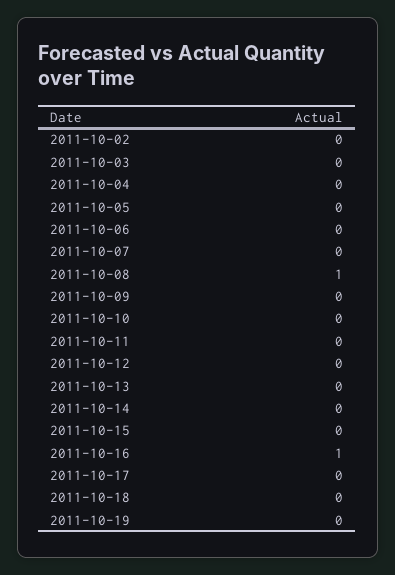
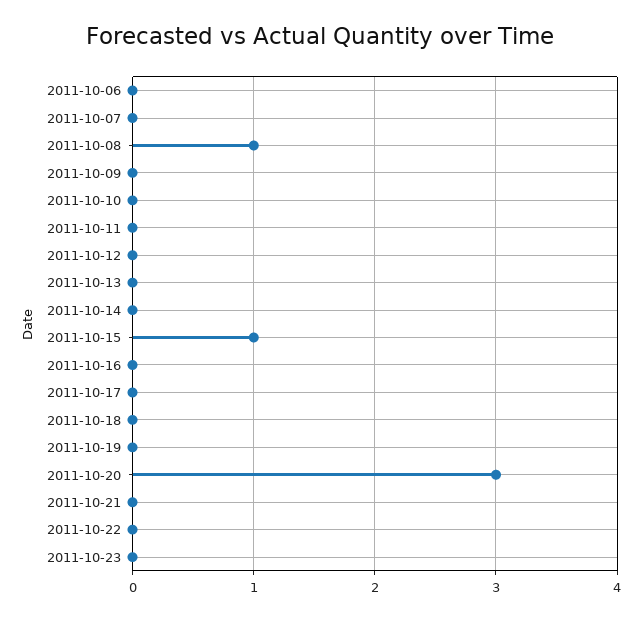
2011-10-02: 0 -> none
2011-10-03: 0 -> none
2011-10-04: 0 -> none
2011-10-05: 0 -> none
2011-10-15: 0 -> 1
2011-10-16: 1 -> 0
2011-10-20: none -> 3
2011-10-21: none -> 0
2011-10-22: none -> 0
2011-10-23: none -> 0

